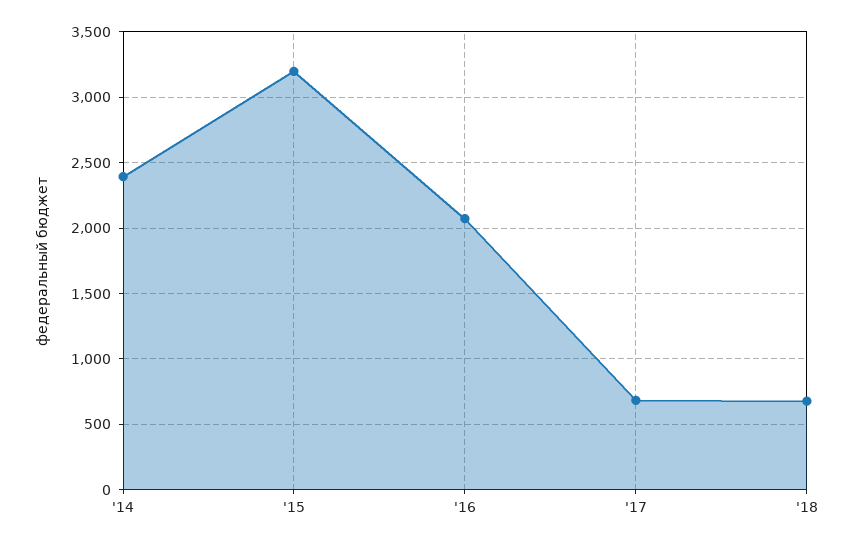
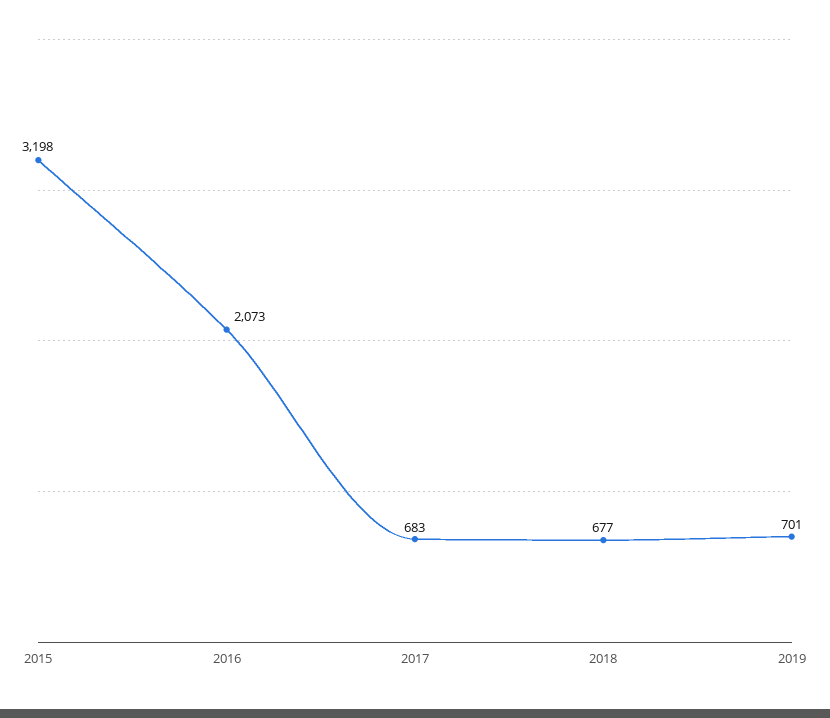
'14: 2400 -> none
2019: none -> 701

